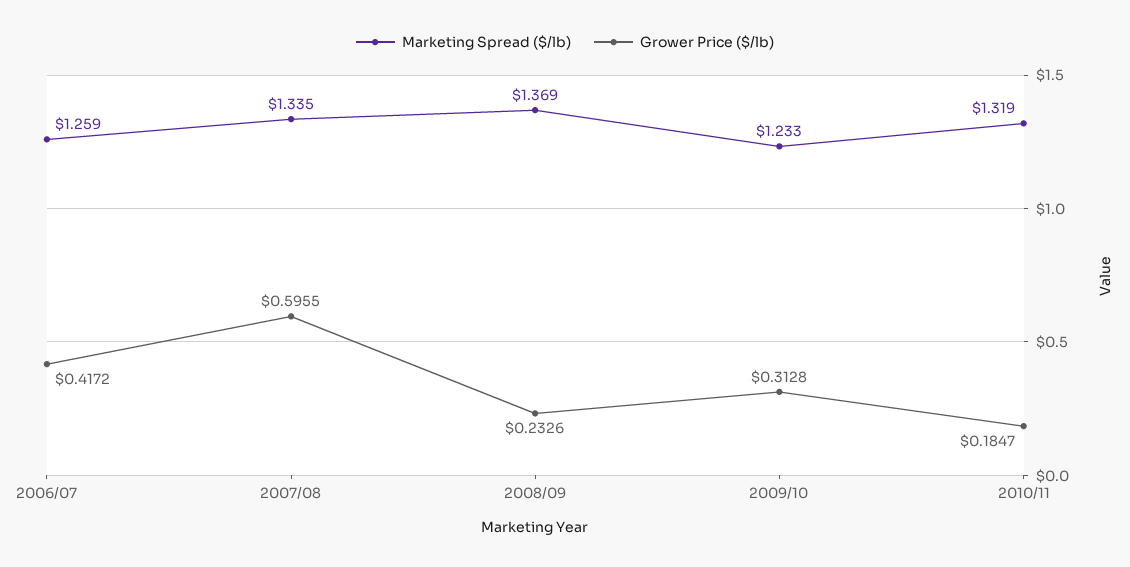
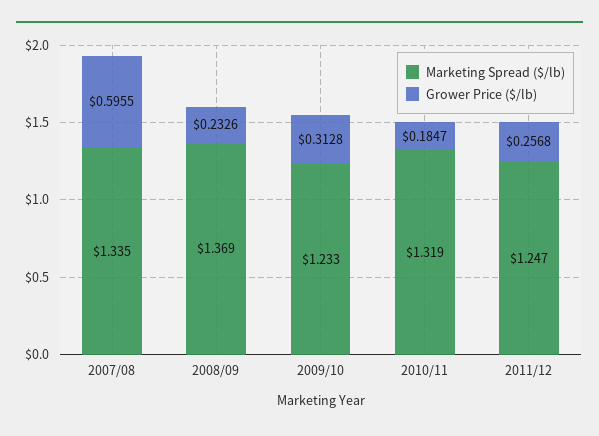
Marketing Spread ($/lb), 2006/07: 1.259 -> none
Grower Price ($/lb), 2006/07: 0.4172 -> none
Marketing Spread ($/lb), 2011/12: none -> 1.247
Grower Price ($/lb), 2011/12: none -> 0.2568

